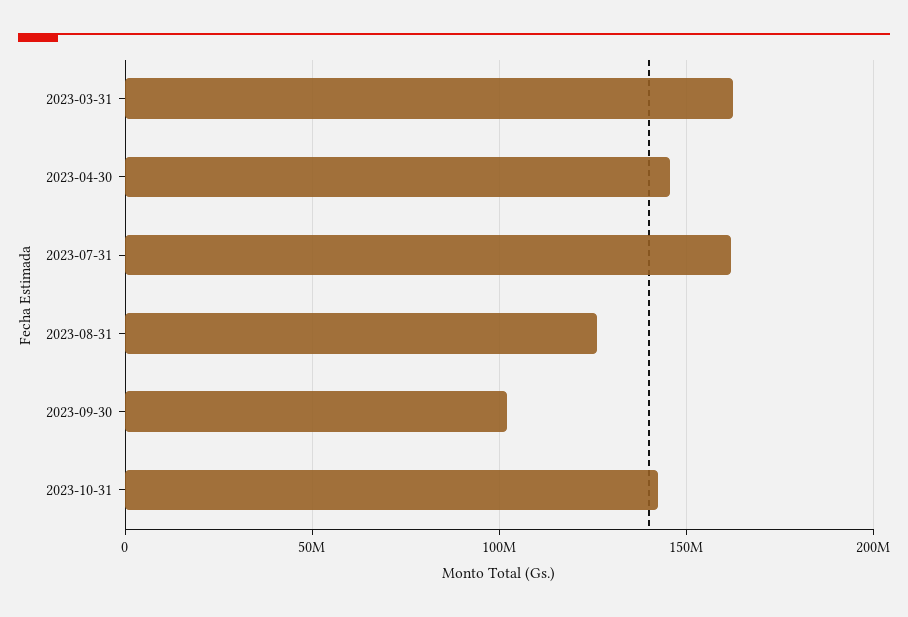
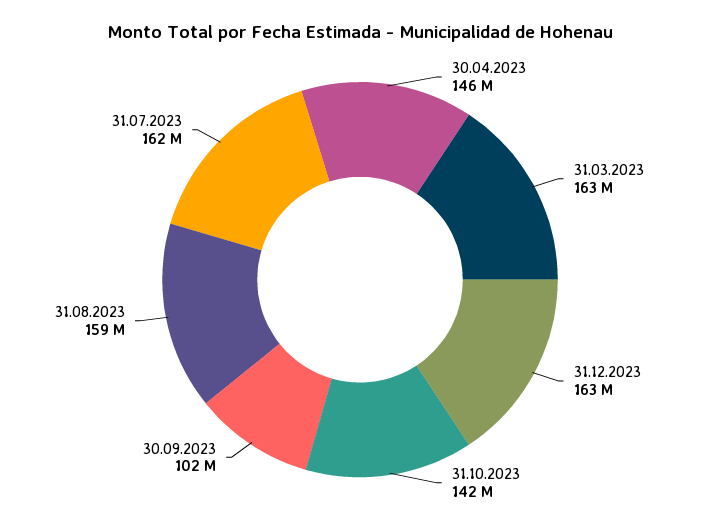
2023-08-31: 125000000 -> 159000000
31.12.2023: none -> 163000000

